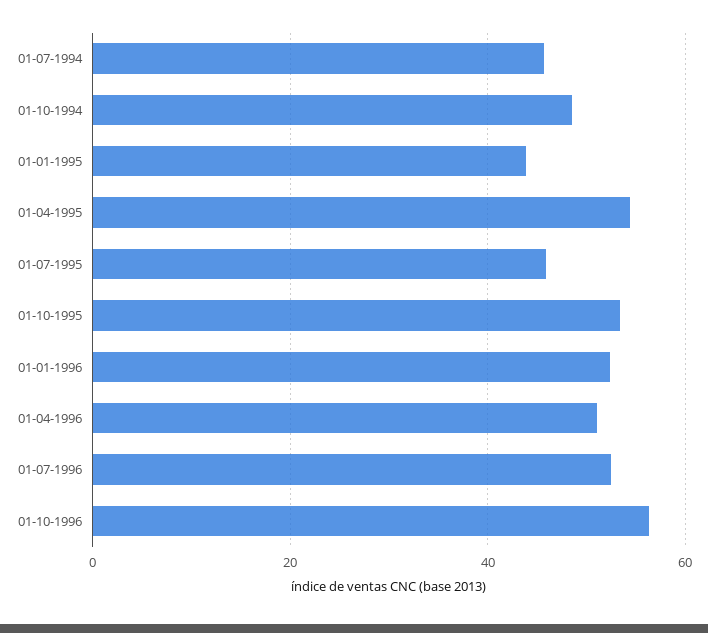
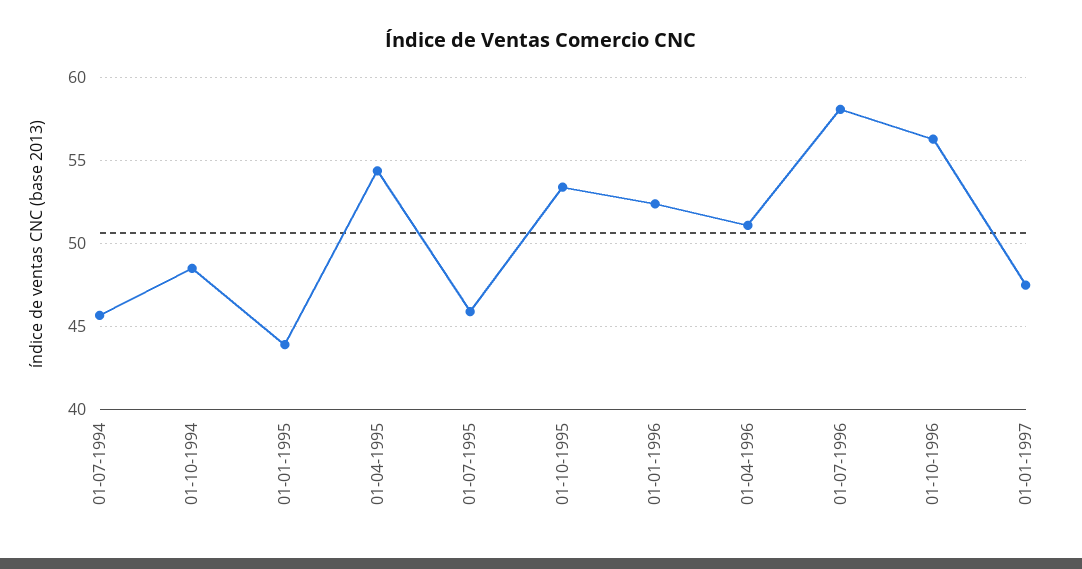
01-07-1996: 52 -> 58
01-01-1997: none -> 47.5

